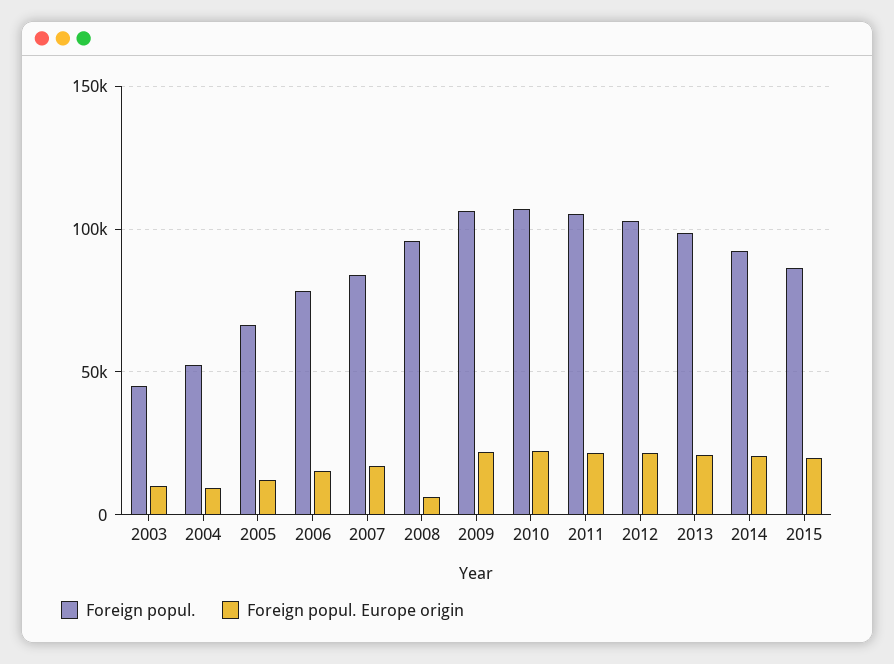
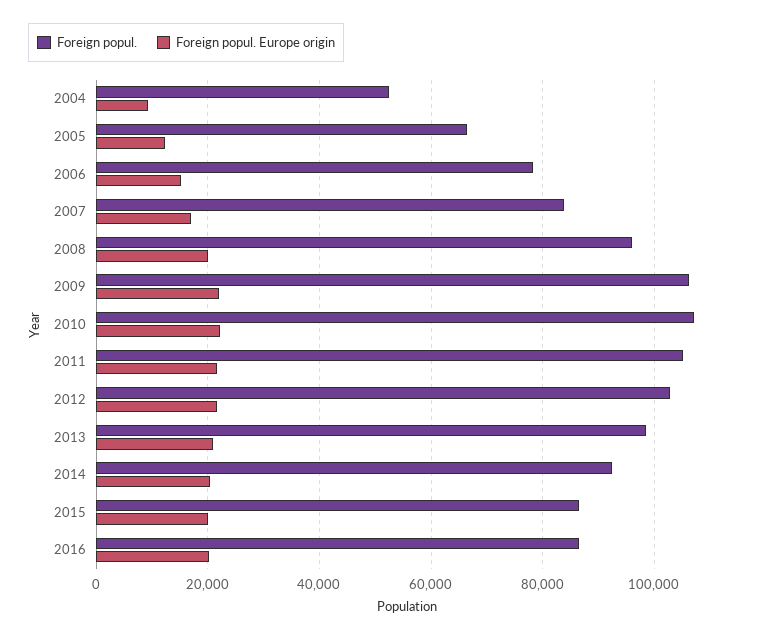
Foreign popul., 2003: 45000 -> none
Foreign popul. Europe origin, 2003: 10000 -> none
Foreign popul. Europe origin, 2008: 5000 -> 20000
Foreign popul., 2016: none -> 86000
Foreign popul. Europe origin, 2016: none -> 20000

